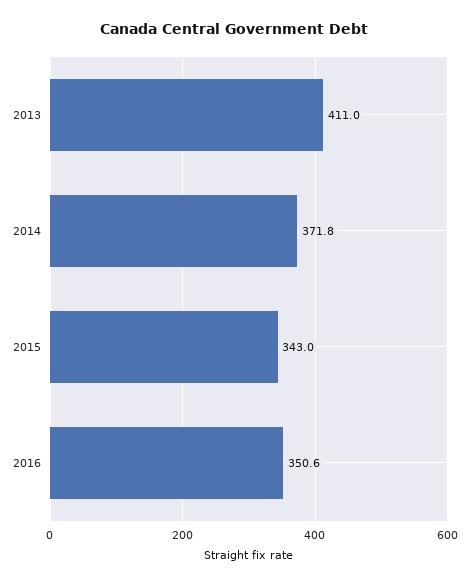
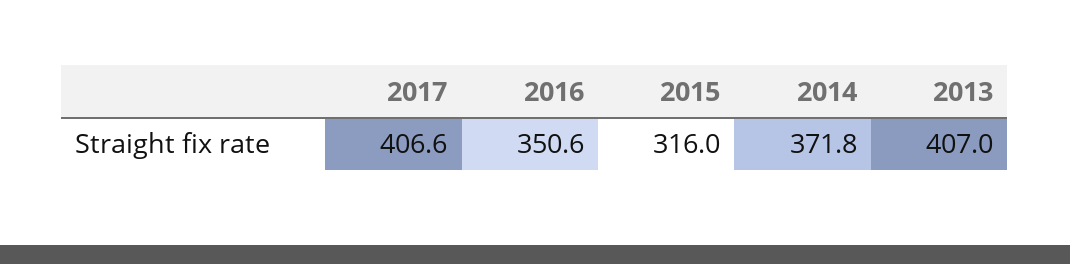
2013: 411 -> 407
2015: 343 -> 316
2017: none -> 406.6

